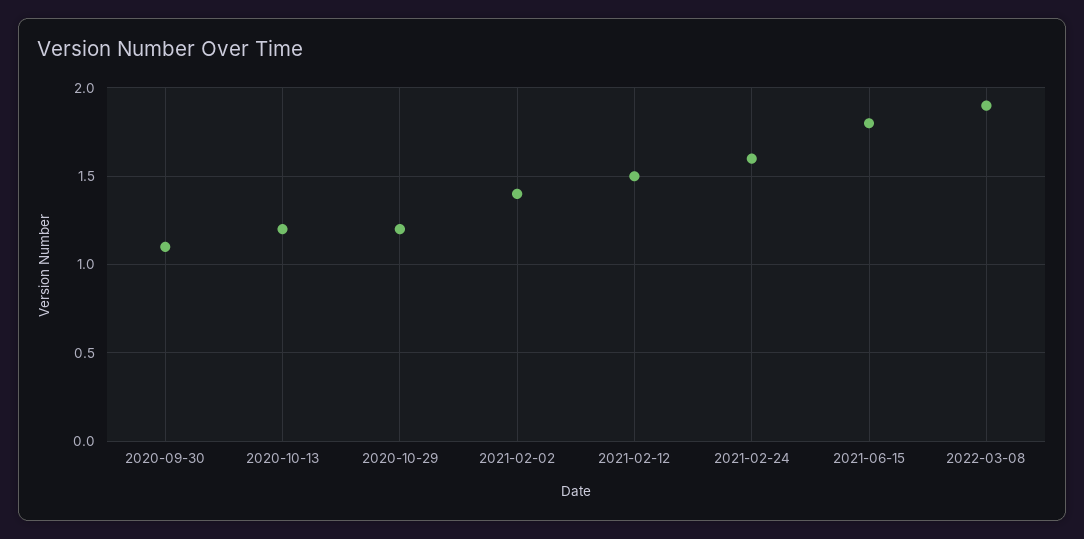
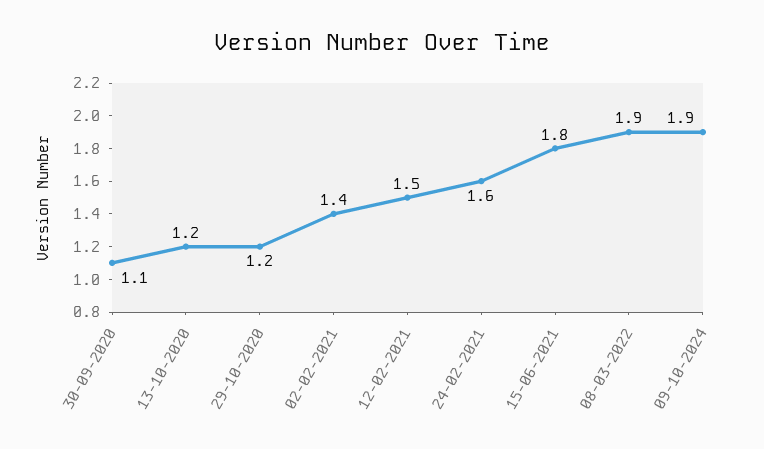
09-10-2024: none -> 1.9

